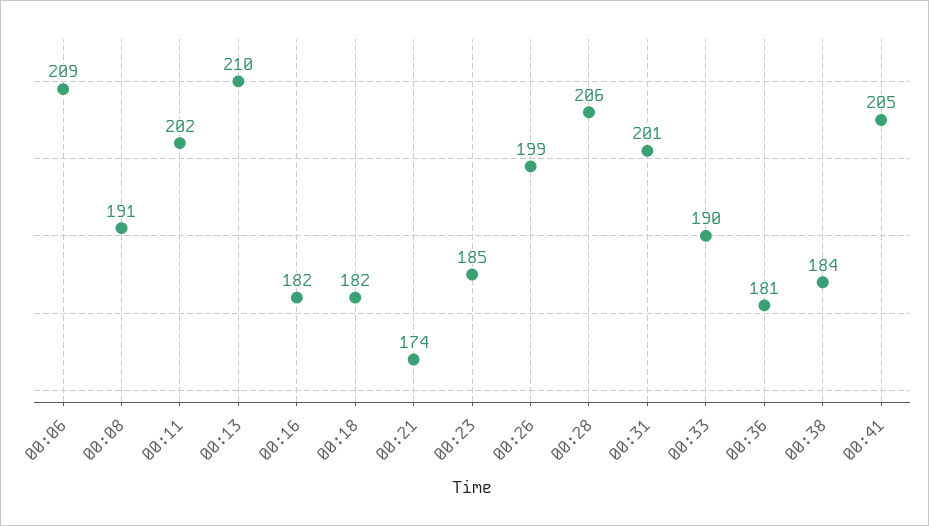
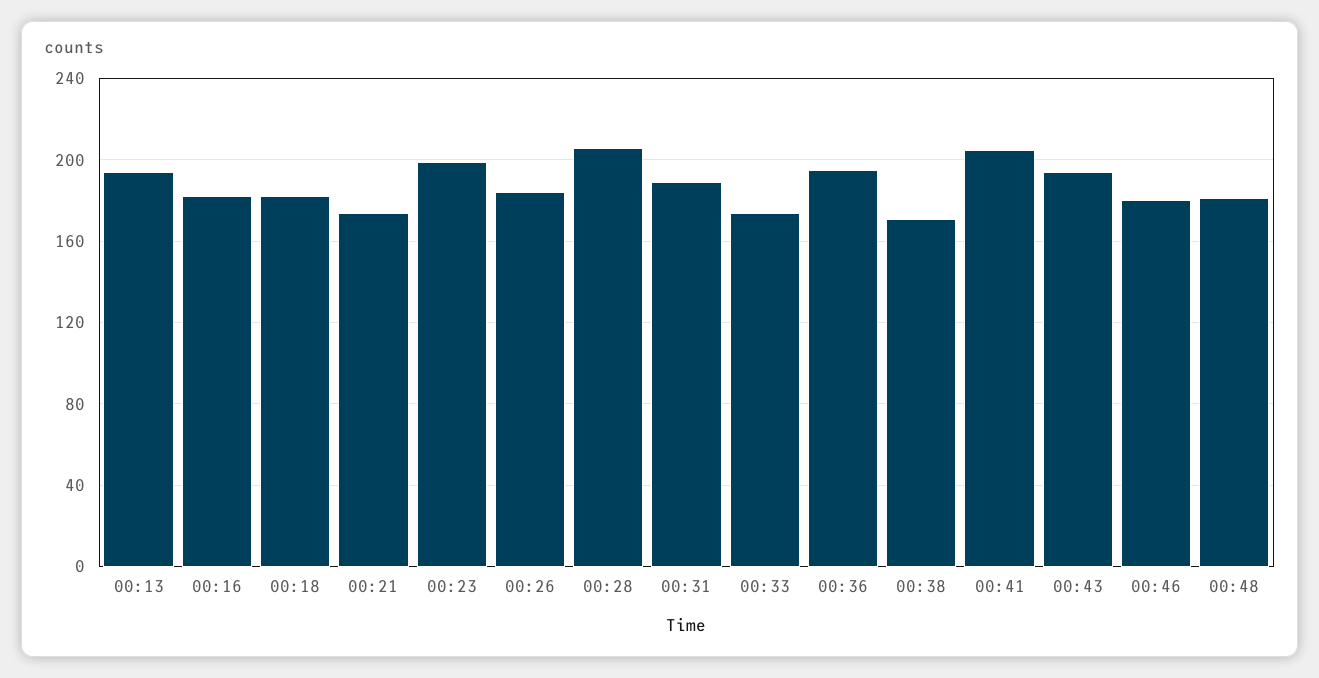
00:06: 209 -> none
00:08: 191 -> none
00:11: 202 -> none
00:13: 210 -> 195
00:23: 185 -> 200
00:26: 199 -> 185
00:31: 201 -> 190
00:33: 190 -> 175
00:36: 181 -> 195
00:38: 184 -> 170
00:43: none -> 195
00:46: none -> 180
00:48: none -> 180

